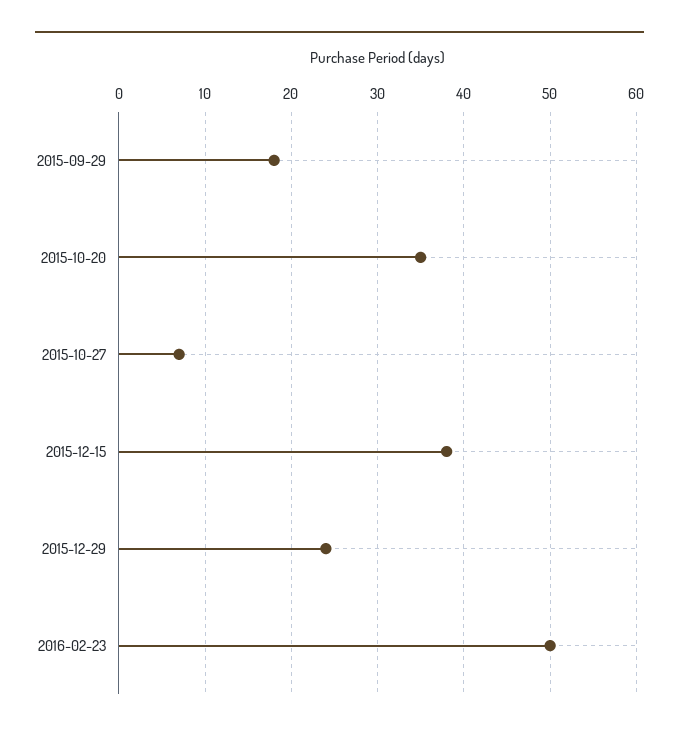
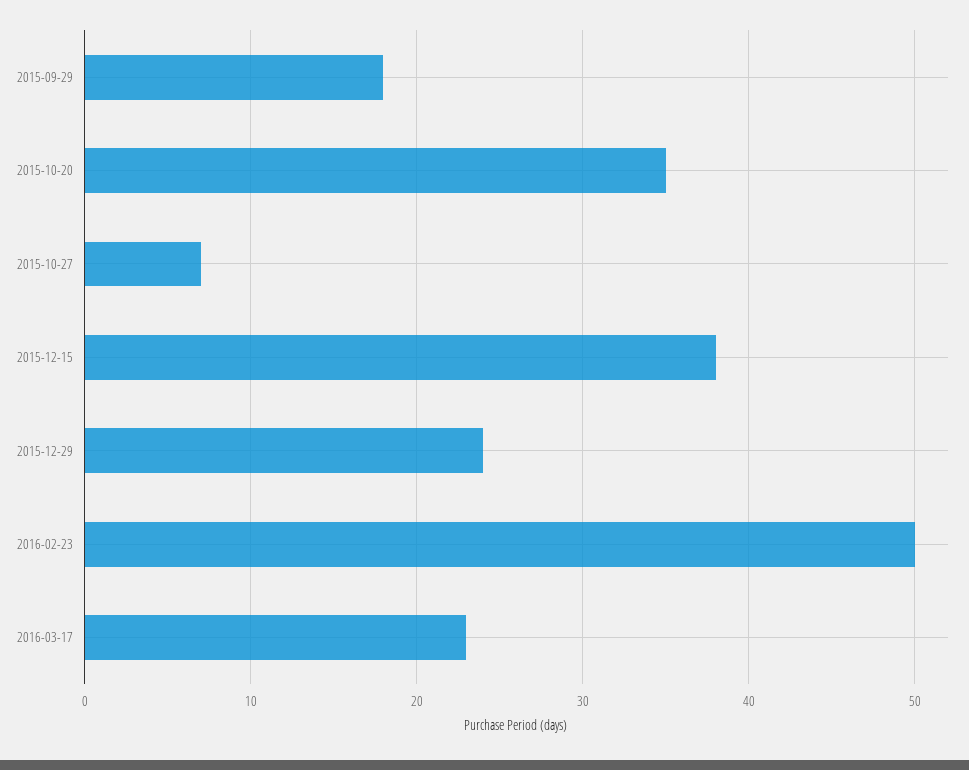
2016-03-17: none -> 23

